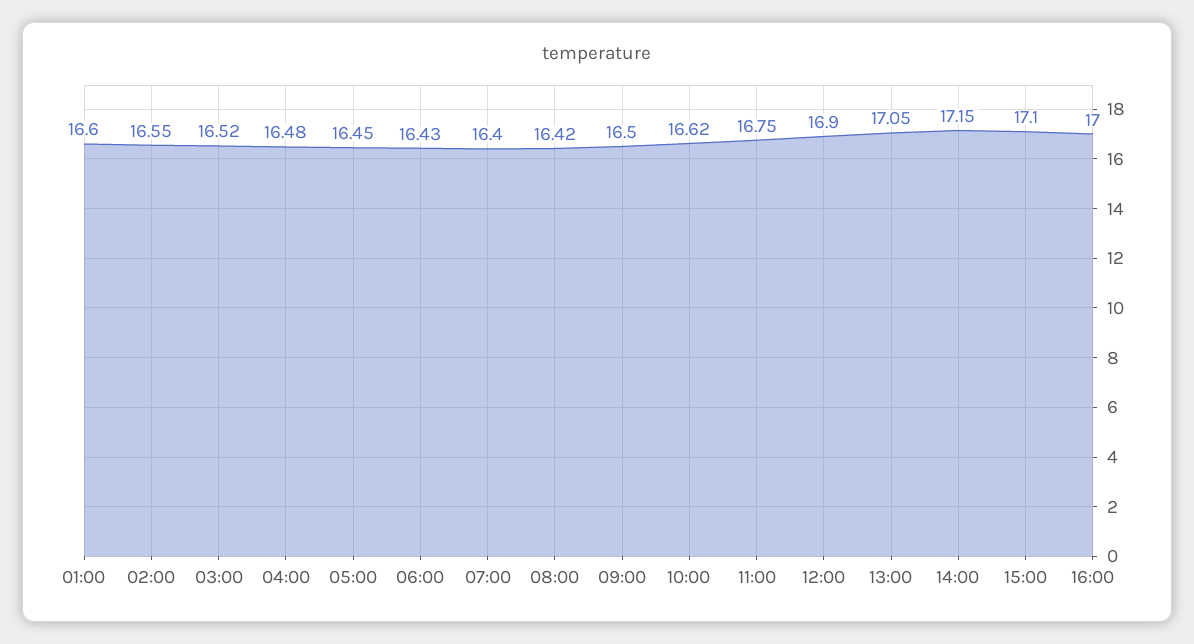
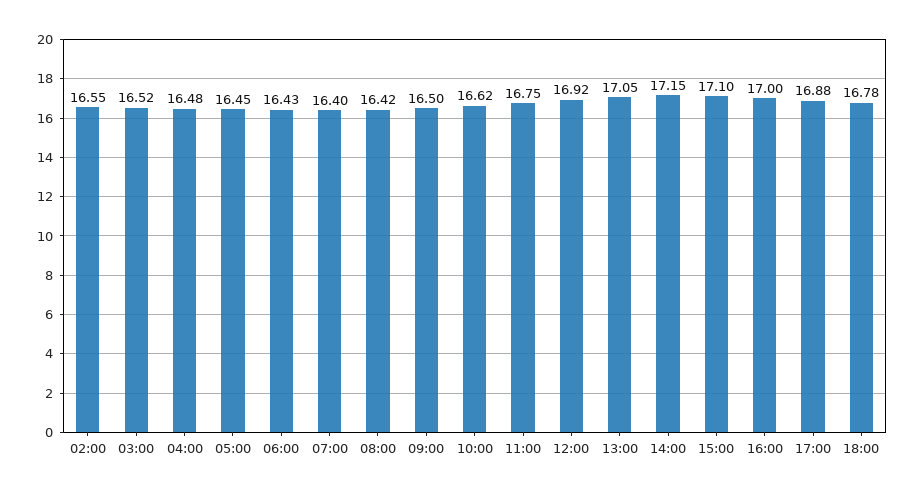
01:00: 16.6 -> none
12:00: 16.9 -> 16.92
17:00: none -> 16.88
18:00: none -> 16.78

